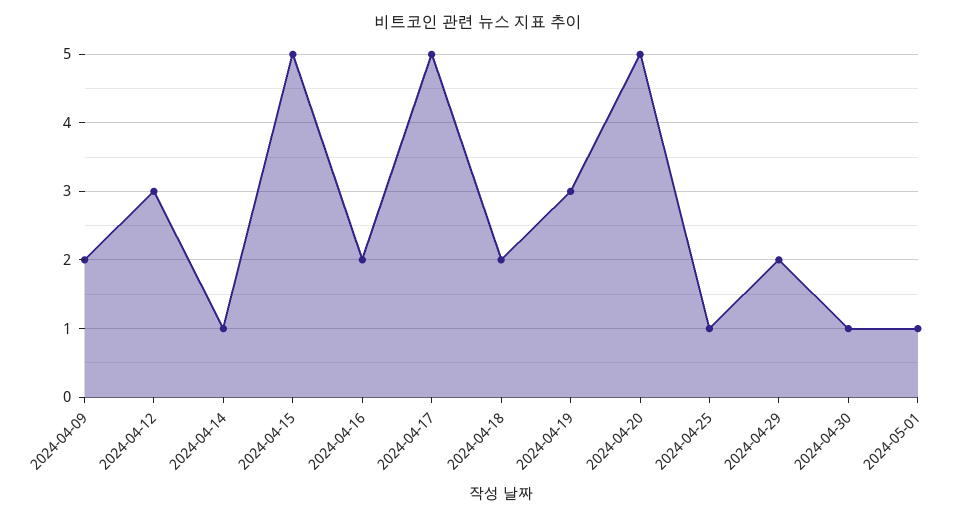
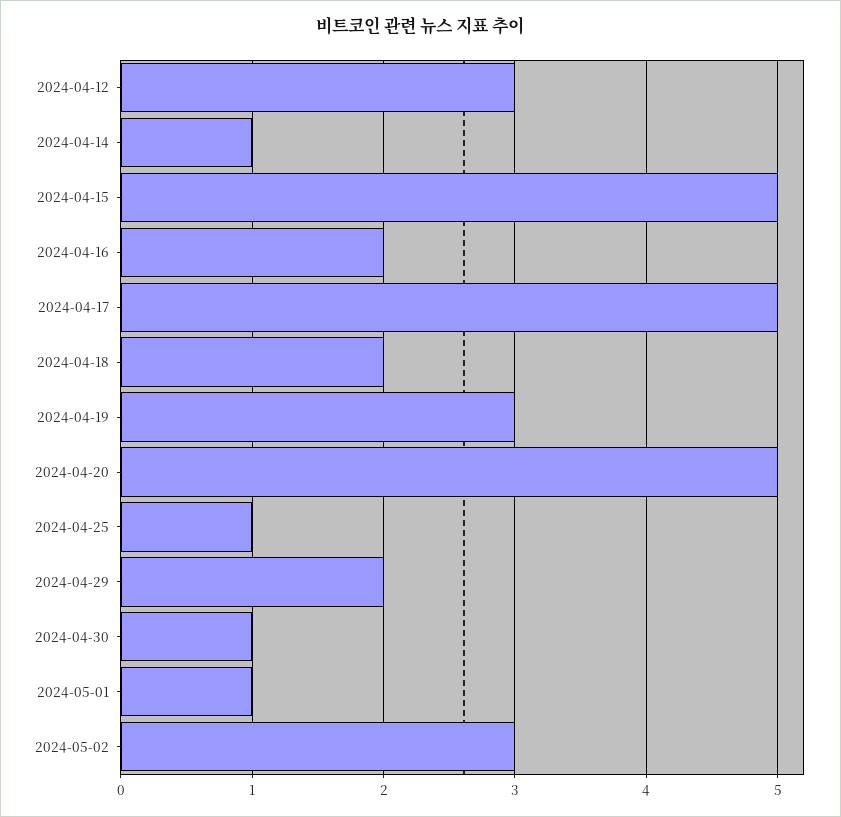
2024-04-09: 2 -> none
2024-05-02: none -> 3

